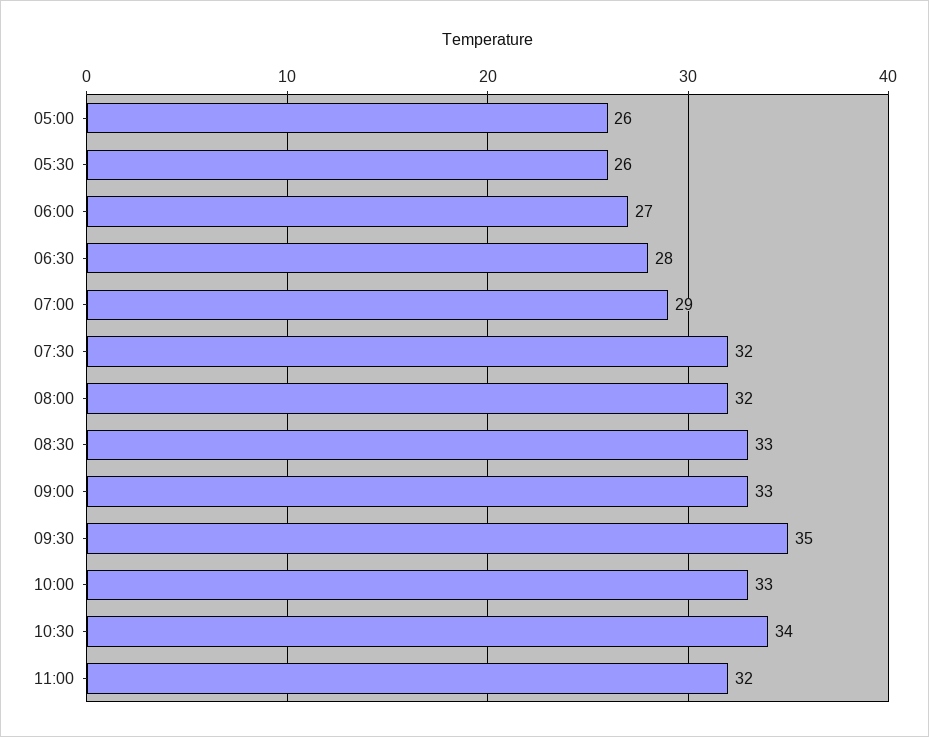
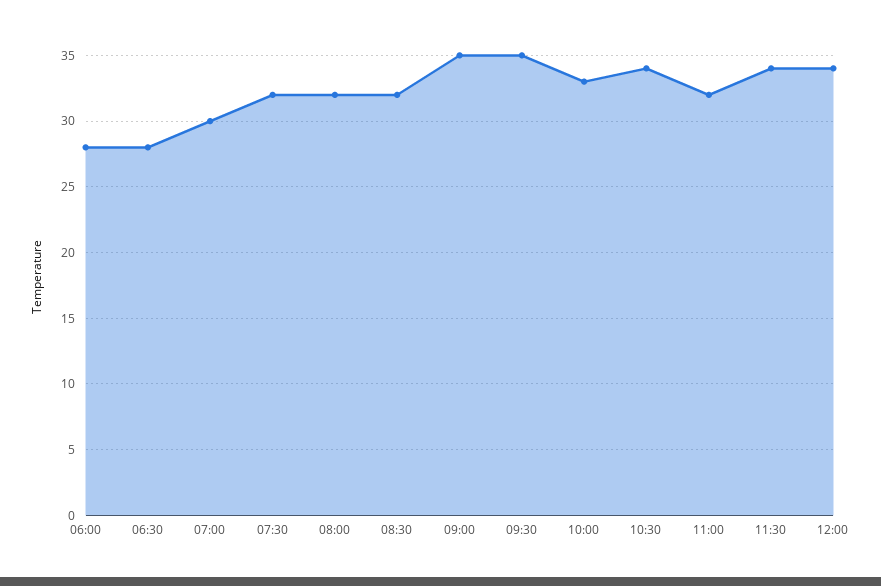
05:00: 26 -> none
05:30: 26 -> none
06:00: 27 -> 28
07:00: 29 -> 30
08:30: 33 -> 32
09:00: 33 -> 35
11:30: none -> 34
12:00: none -> 34

